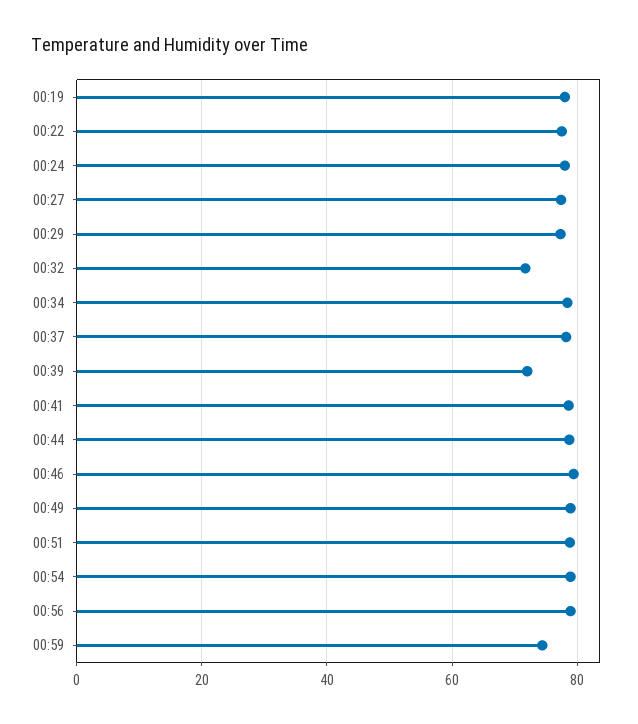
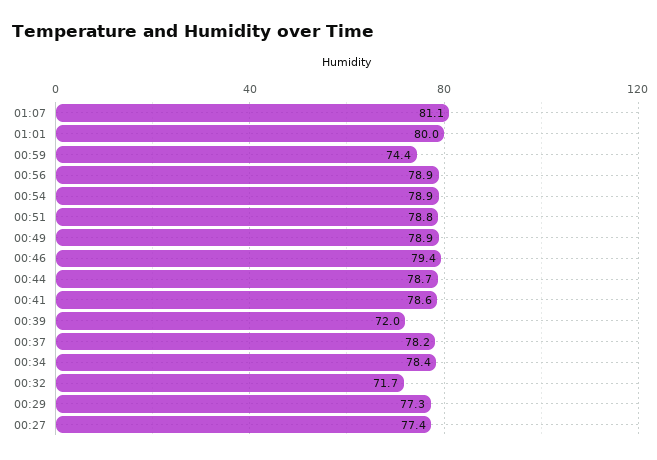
00:19: 78 -> none
00:22: 78 -> none
00:24: 78 -> none
01:07: none -> 81.1
01:01: none -> 80

